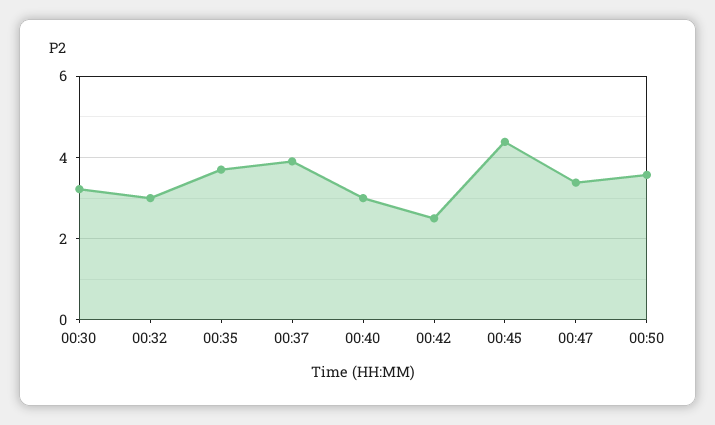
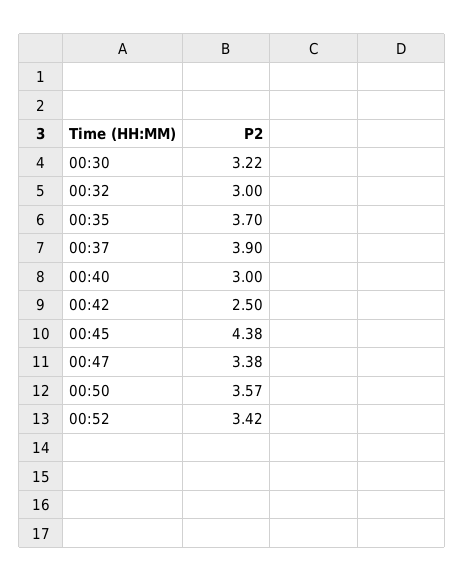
00:52: none -> 3.42

